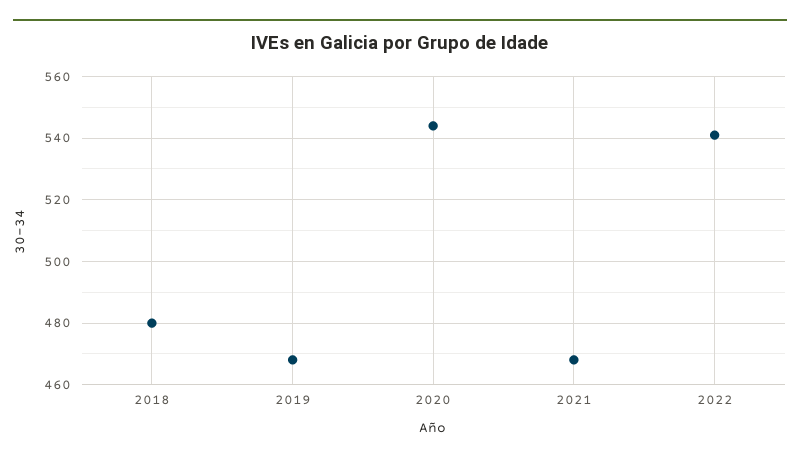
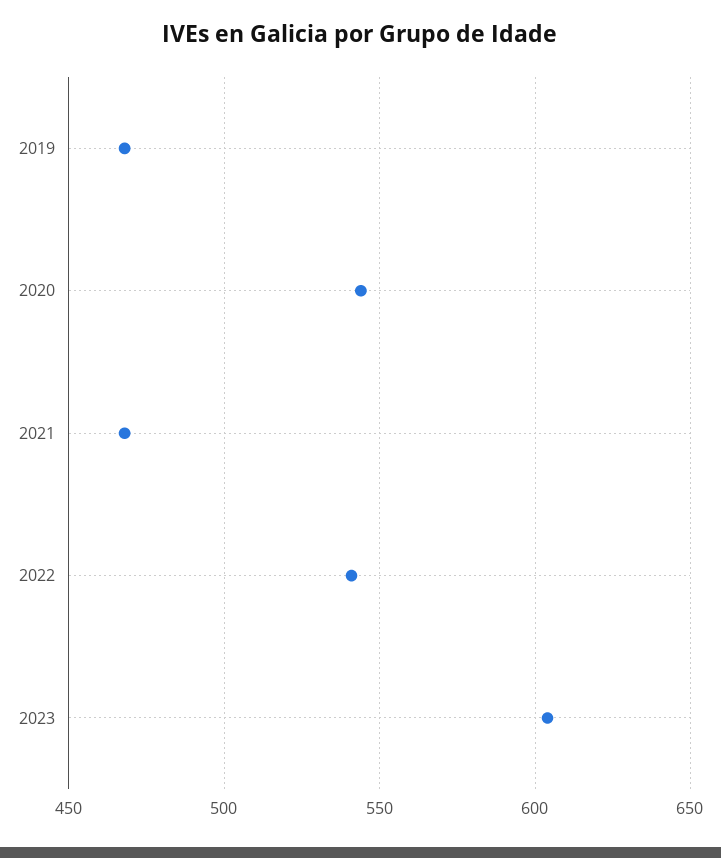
2018: 480 -> none
2023: none -> 605

